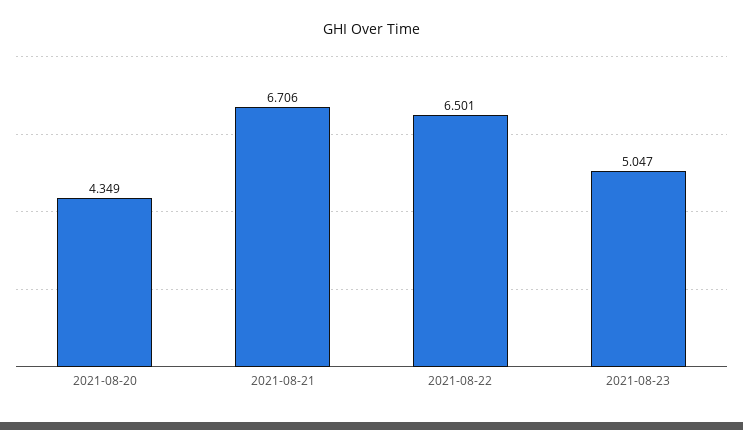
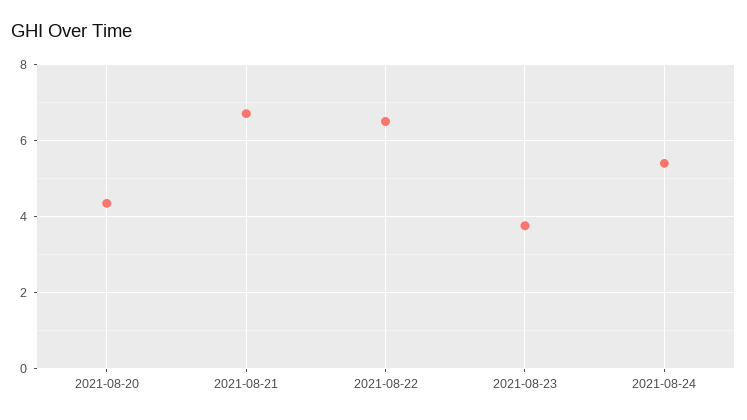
2021-08-23: 5.047 -> 3.8
2021-08-24: none -> 5.4

